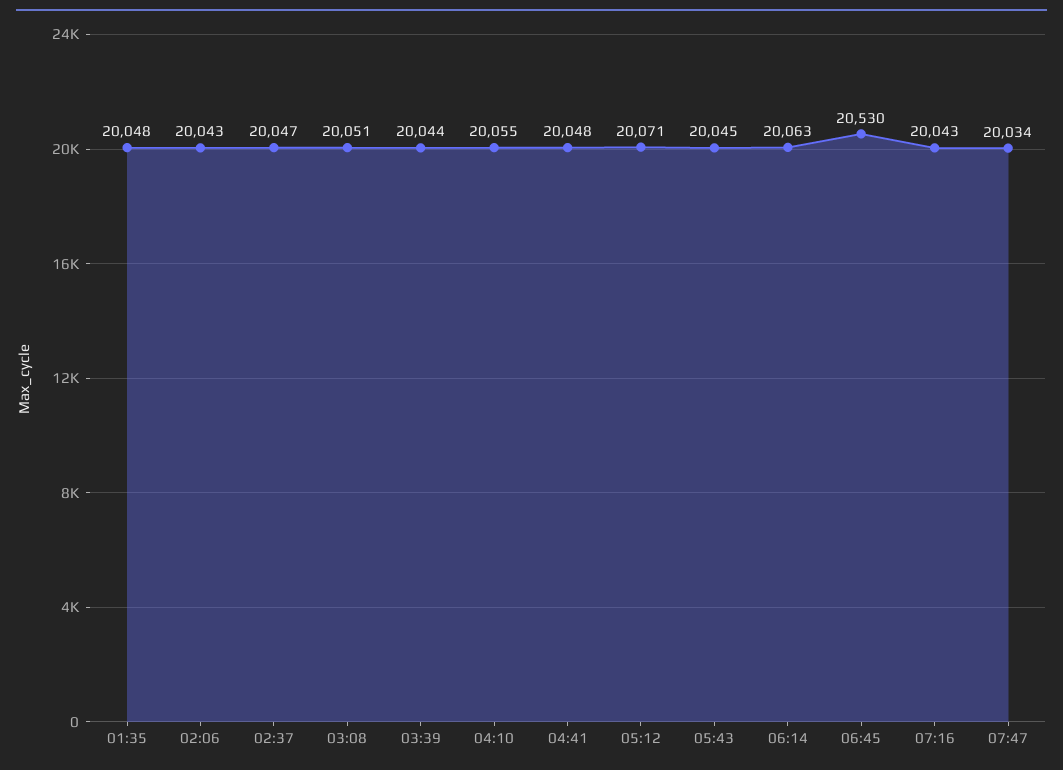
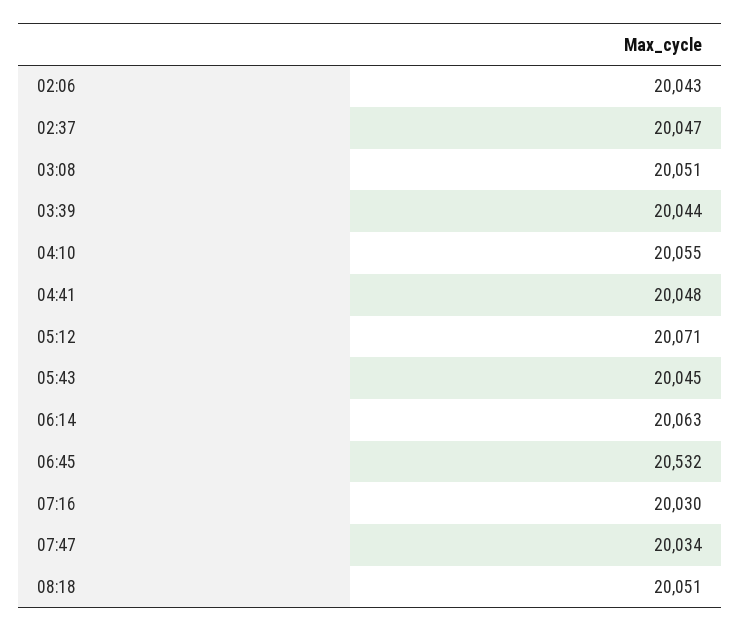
01:35: 20048 -> none
06:45: 20530 -> 20532
07:16: 20043 -> 20030
08:18: none -> 20051

